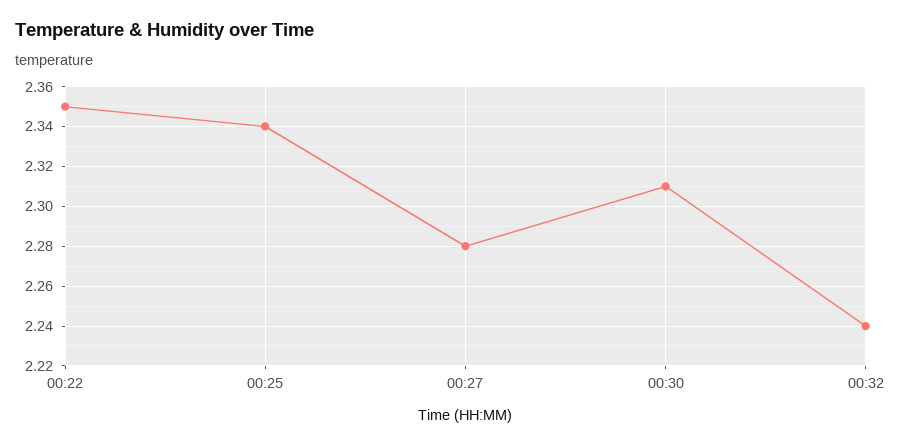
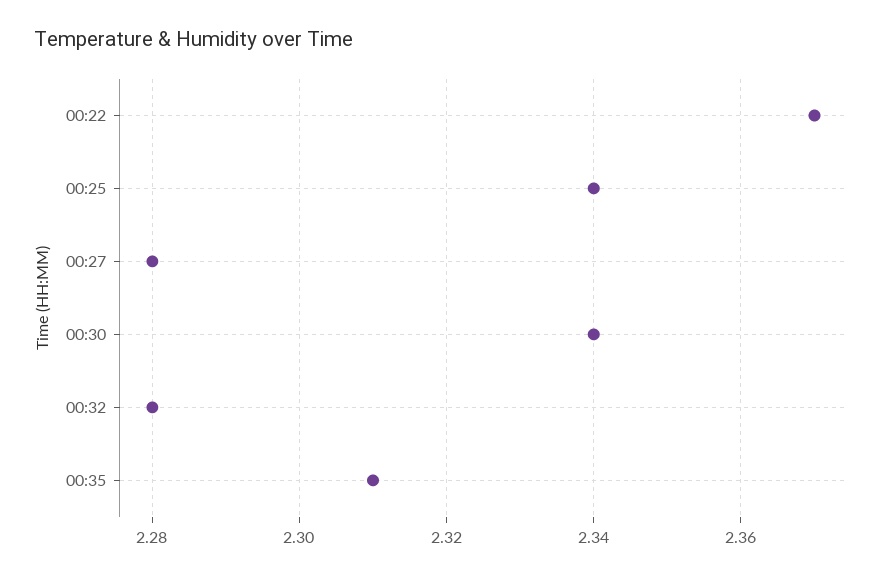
00:22: 2.35 -> 2.37
00:30: 2.31 -> 2.34
00:32: 2.24 -> 2.28
00:35: none -> 2.31

